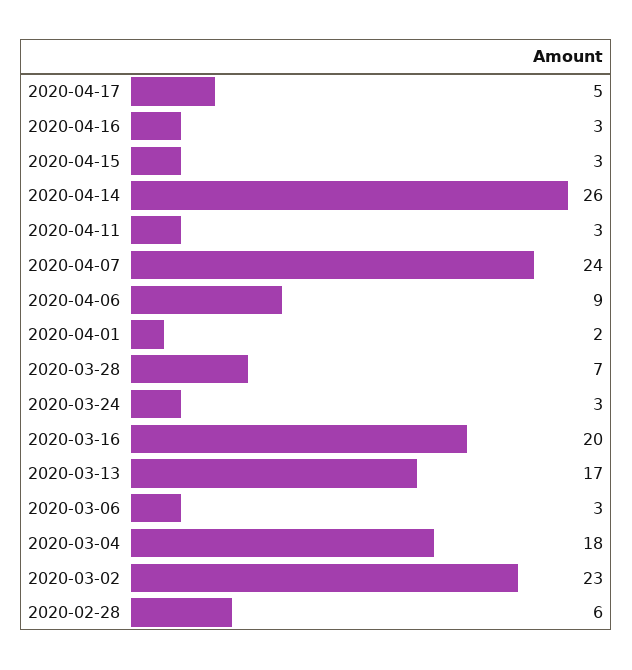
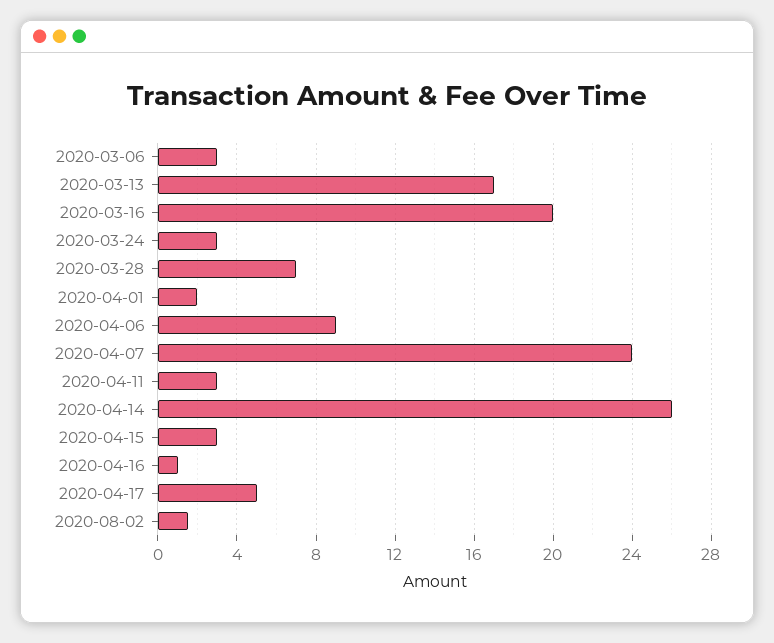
2020-04-16: 3 -> 1
2020-03-04: 18 -> none
2020-03-02: 23 -> none
2020-02-28: 6 -> none
2020-08-02: none -> 1.5

